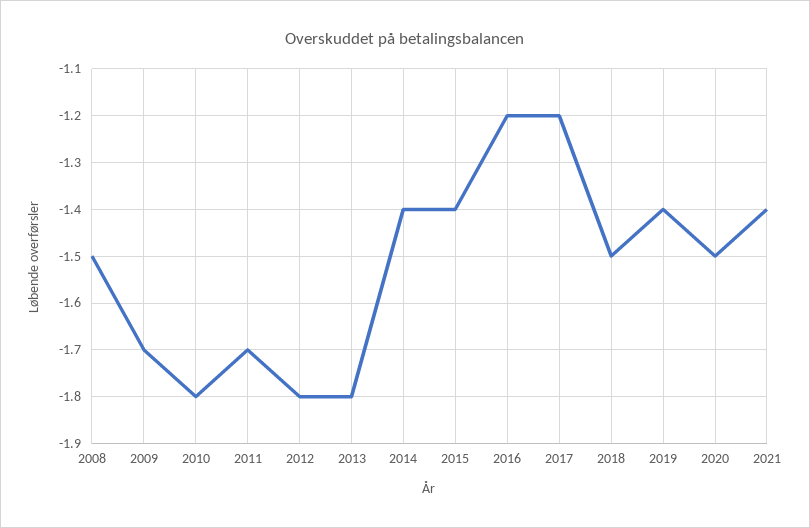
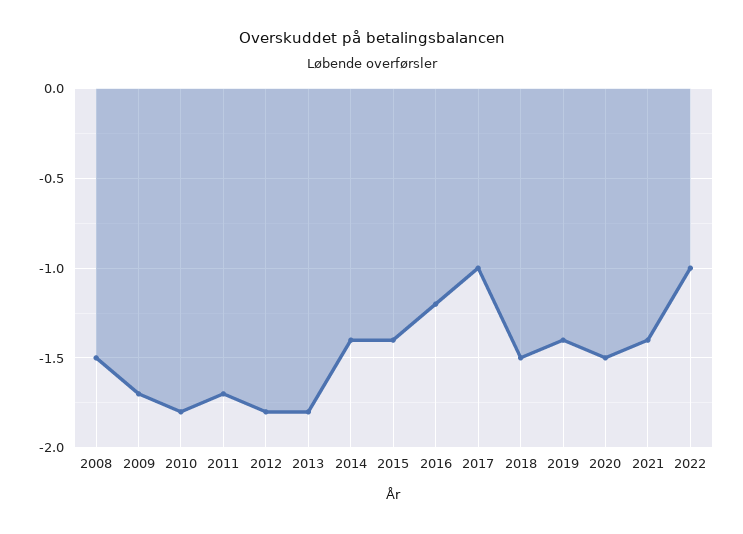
2017: -1.2 -> -1
2022: none -> -1

